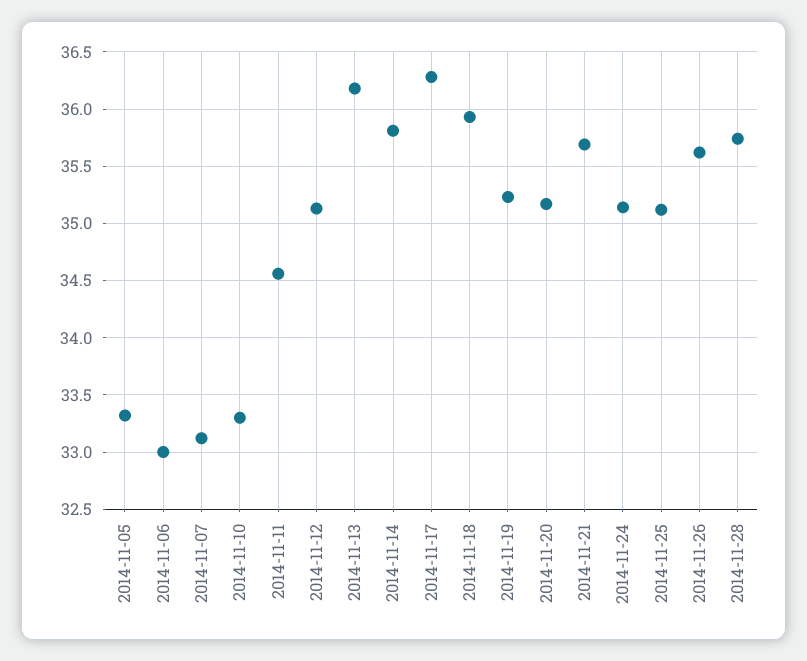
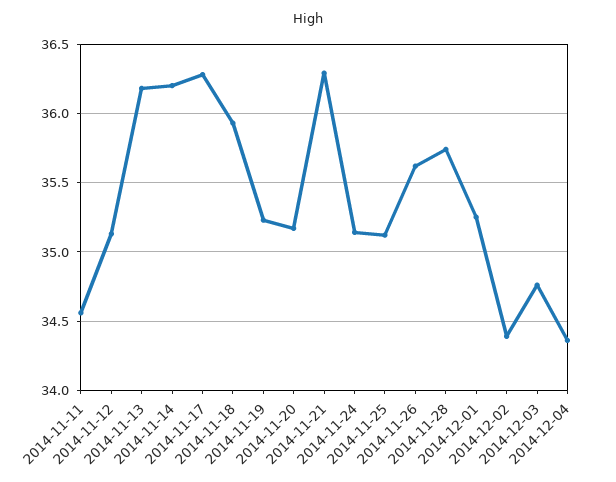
2014-11-05: 33.3 -> none
2014-11-06: 33 -> none
2014-11-07: 33.1 -> none
2014-11-10: 33.3 -> none
2014-11-14: 35.8 -> 36.2
2014-11-21: 35.7 -> 36.3
2014-12-01: none -> 35.25
2014-12-02: none -> 34.4
2014-12-03: none -> 34.75
2014-12-04: none -> 34.35

